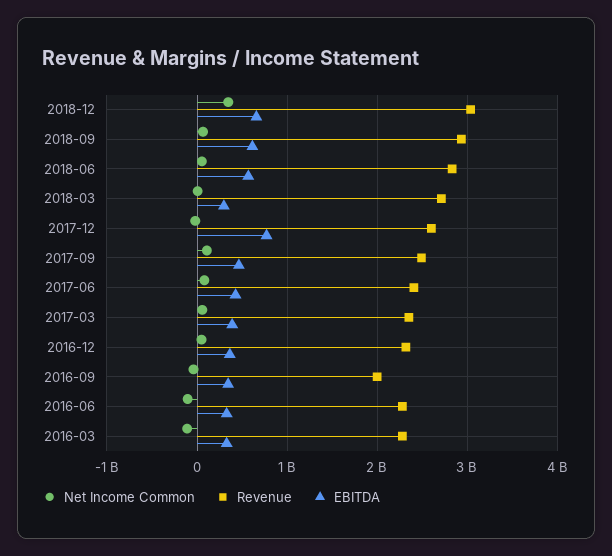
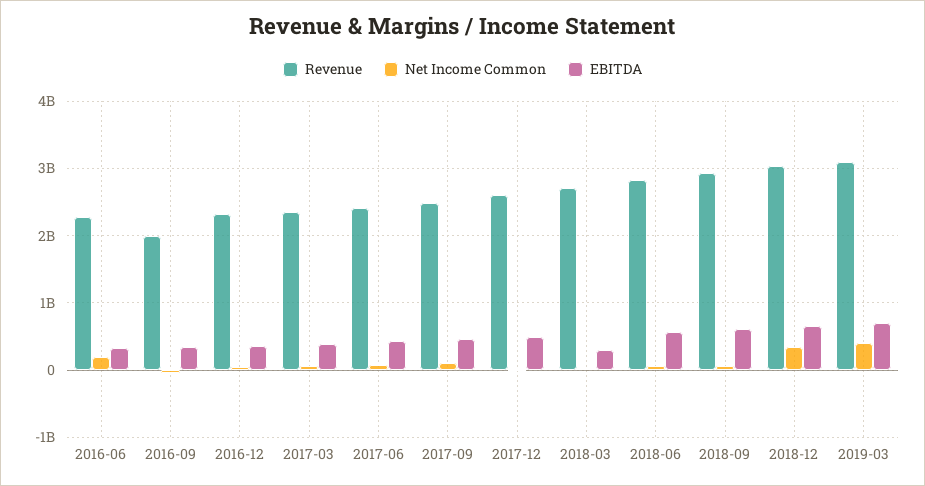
EBITDA, 2017-12: 800000000 -> 500000000
Net Income Common, 2016-06: -100000000 -> 200000000
Net Income Common, 2016-03: -100000000 -> none
Revenue, 2016-03: 2300000000 -> none
EBITDA, 2016-03: 300000000 -> none
Revenue, 2019-03: none -> 3100000000
Net Income Common, 2019-03: none -> 400000000
EBITDA, 2019-03: none -> 700000000

